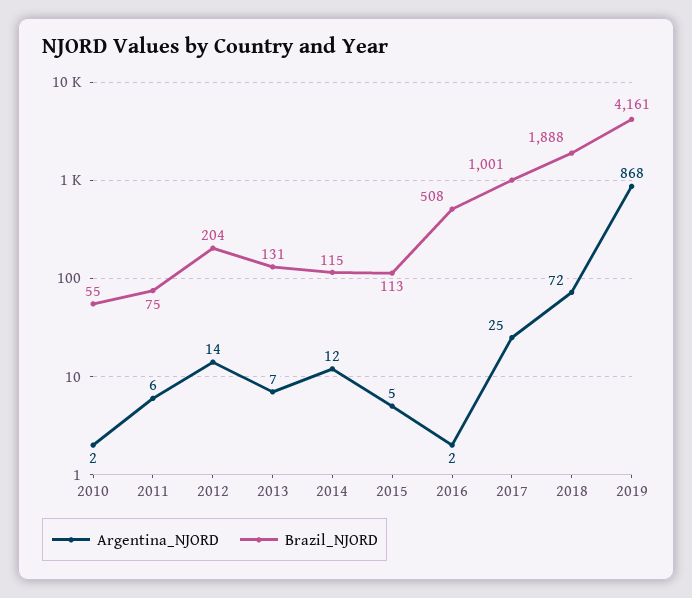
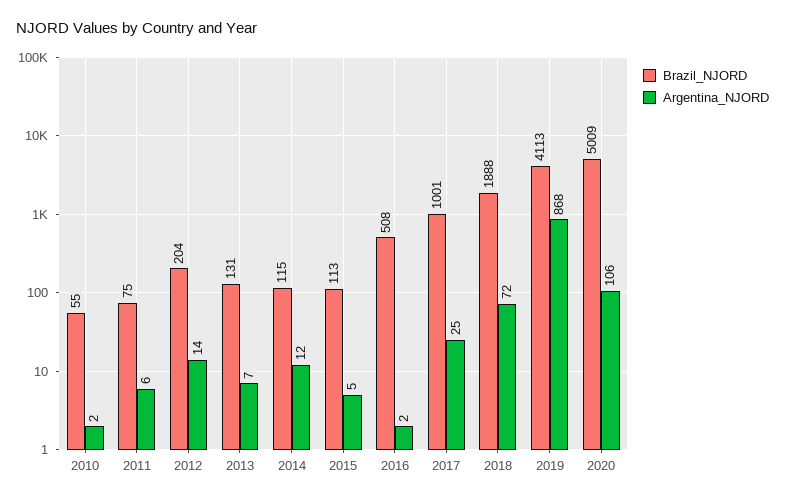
Brazil_NJORD, 2019: 4161 -> 4113
Brazil_NJORD, 2020: none -> 5009
Argentina_NJORD, 2020: none -> 106

